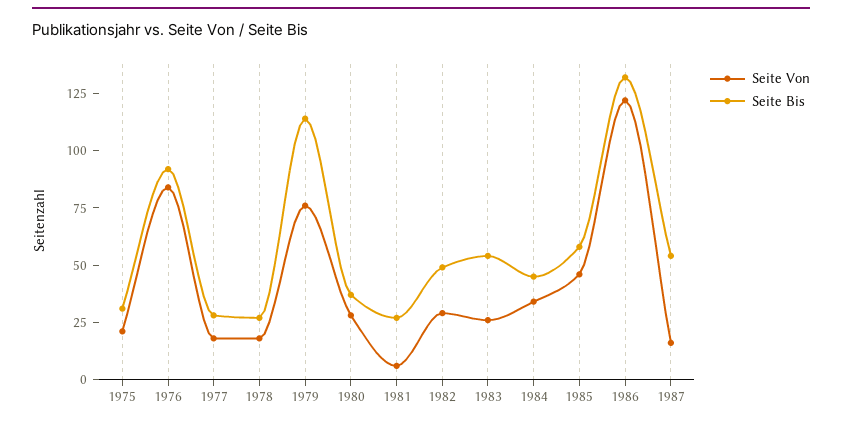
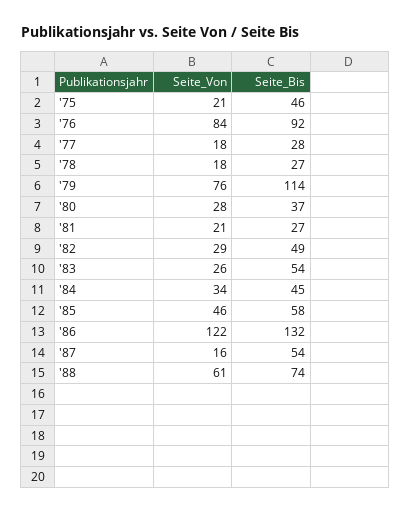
Seite Bis, 1975: 30 -> 46
Seite Von, 1981: 5 -> 21
Seite Von, '88: none -> 61
Seite Bis, '88: none -> 74

